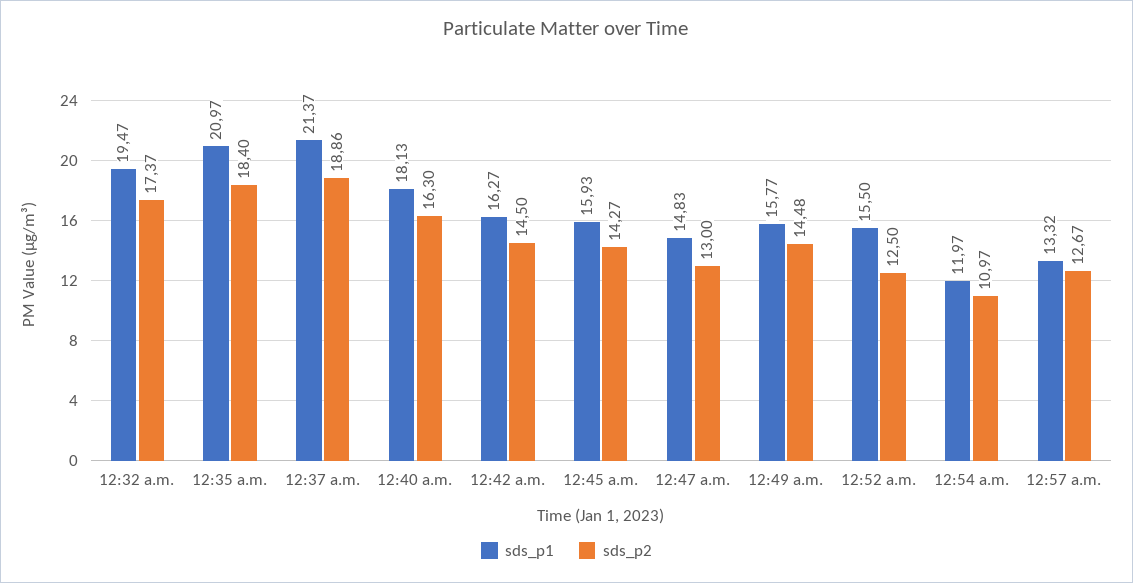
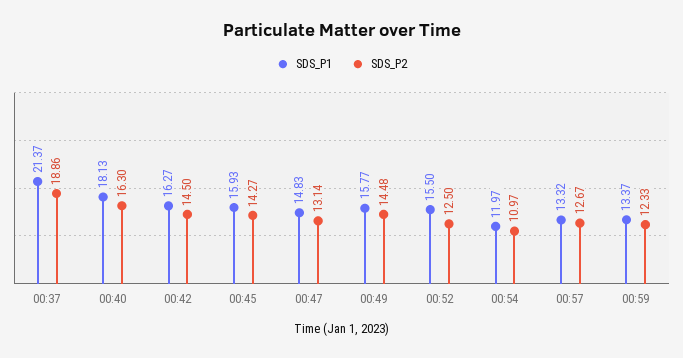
sds_p1, 12:32 a.m.: 19.47 -> none
sds_p2, 12:32 a.m.: 17.37 -> none
sds_p1, 12:35 a.m.: 20.97 -> none
sds_p2, 12:35 a.m.: 18.4 -> none
sds_p2, 12:47 a.m.: 13 -> 13.14
sds_p1, 00:59: none -> 13.37
sds_p2, 00:59: none -> 12.33

